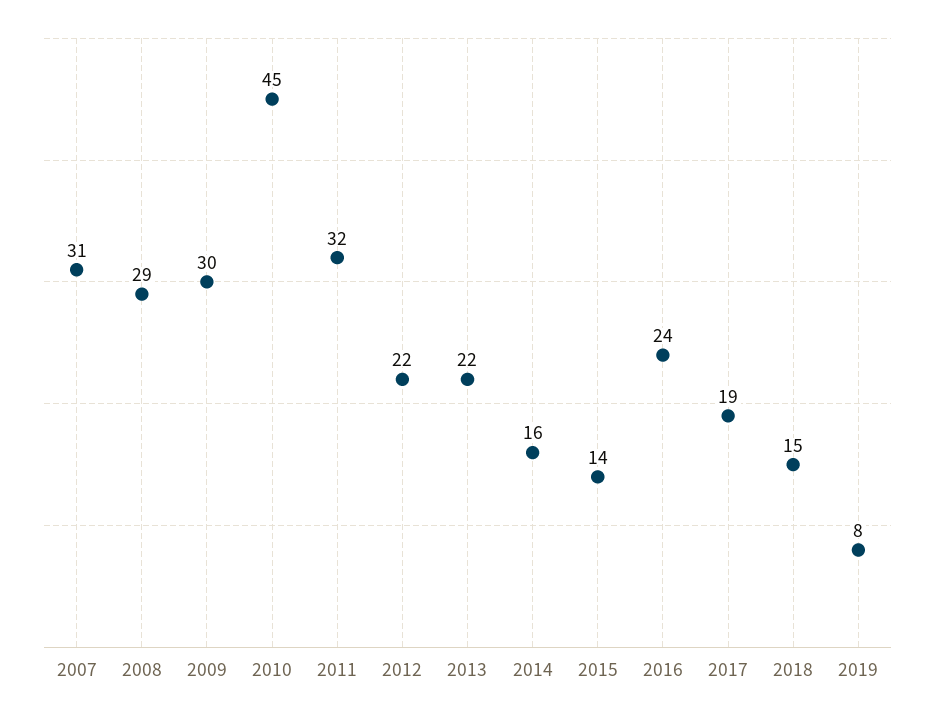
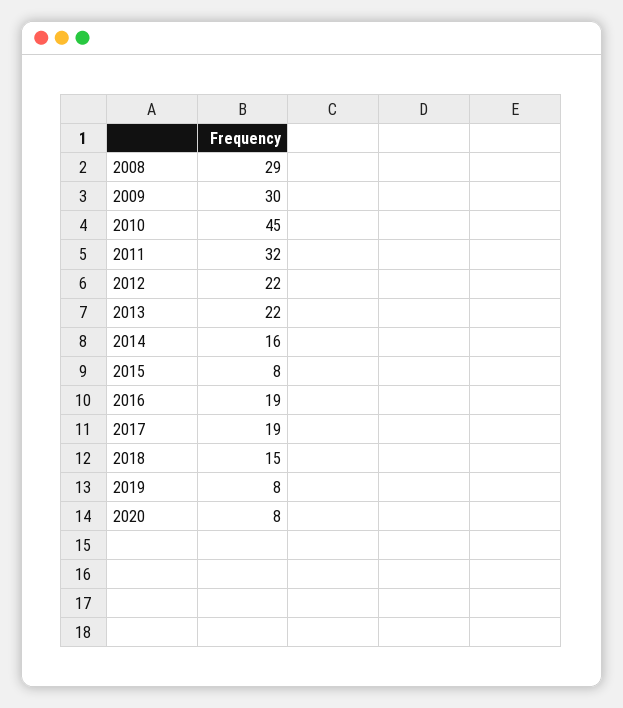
2007: 31 -> none
2015: 14 -> 8
2016: 24 -> 19
2020: none -> 8

